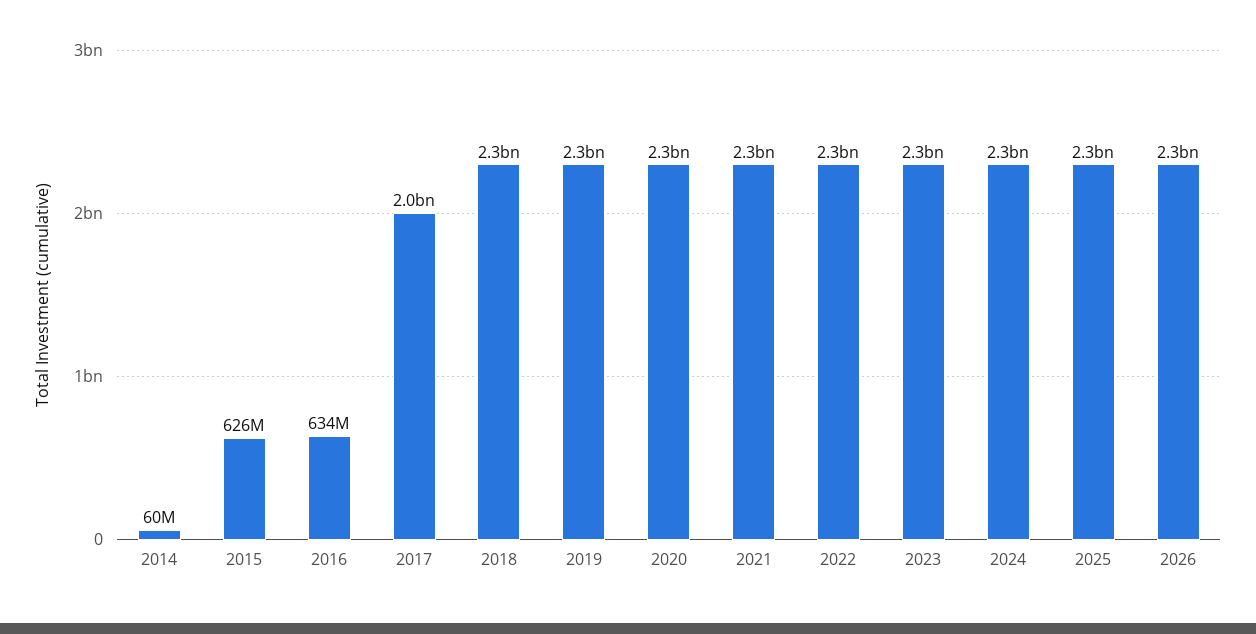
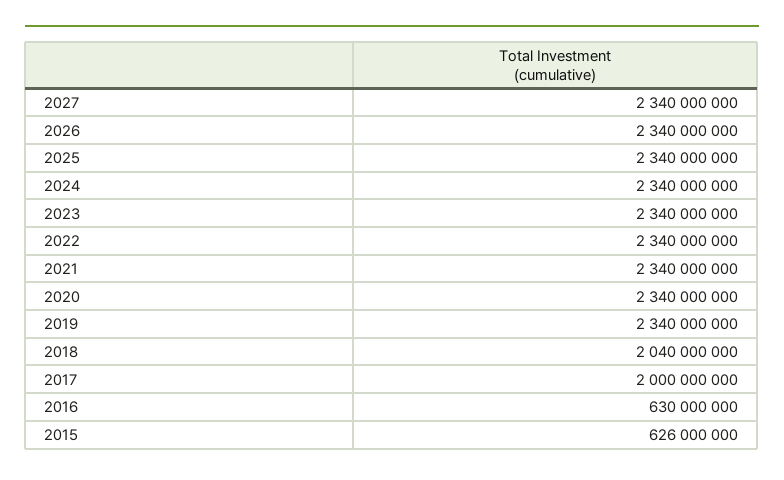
2014: 60000000 -> none
2016: 634000000 -> 630000000
2018: 2300000000 -> 2040000000
2027: none -> 2340000000

